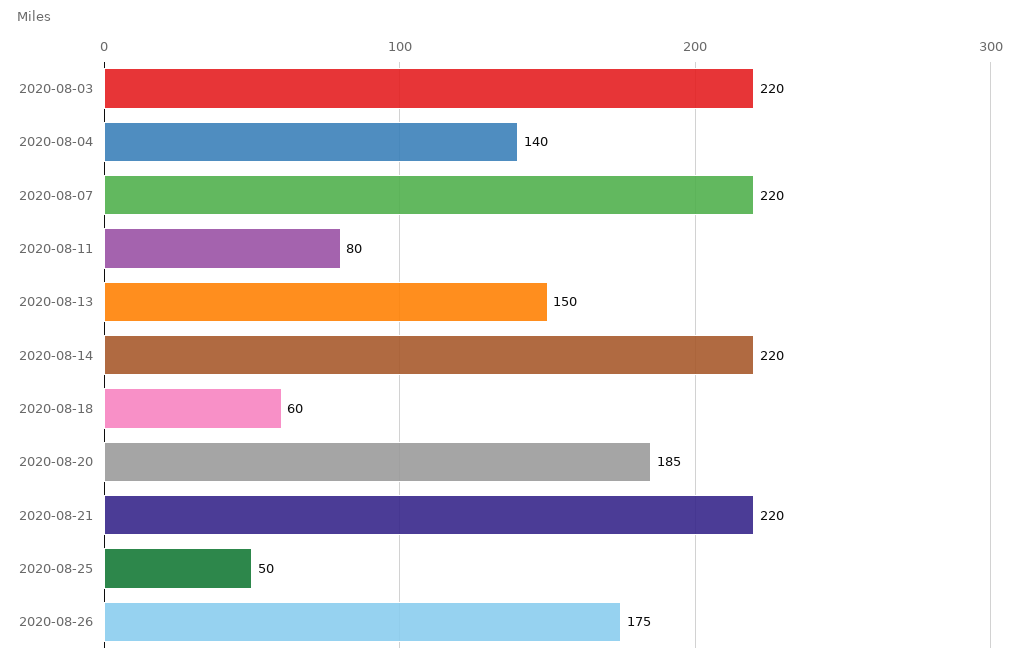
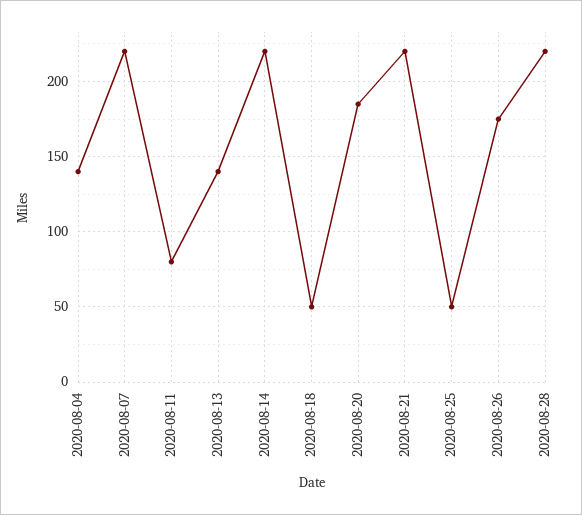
2020-08-03: 220 -> none
2020-08-13: 150 -> 140
2020-08-18: 60 -> 50
2020-08-28: none -> 220

